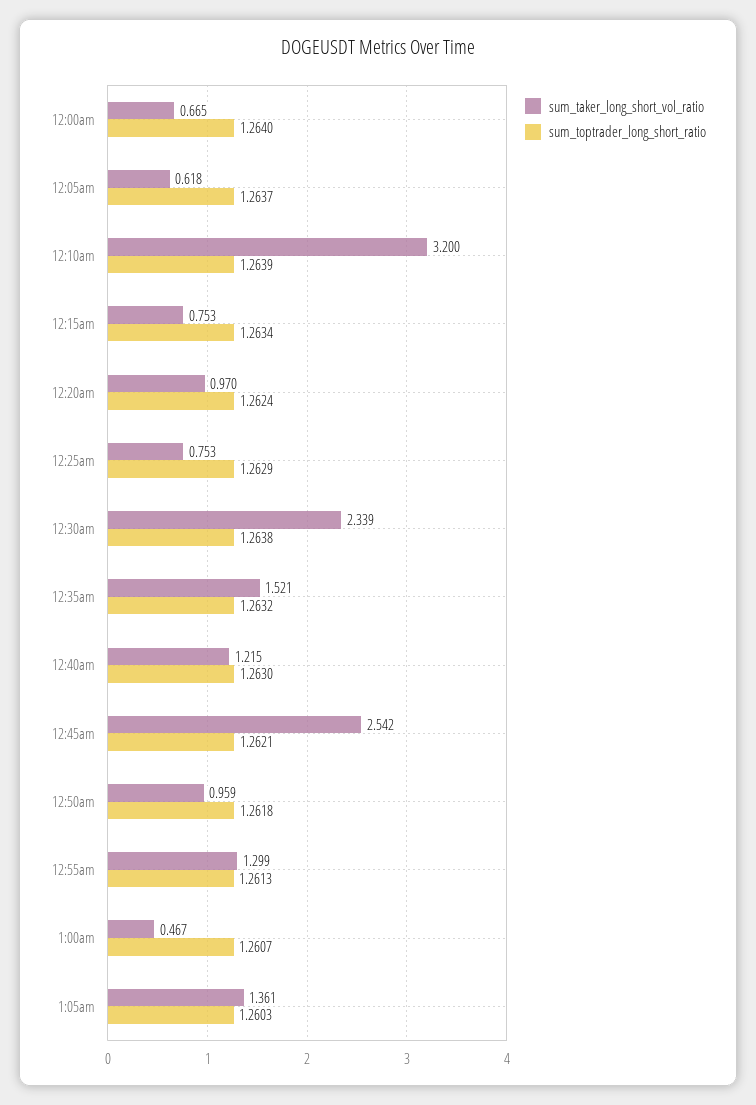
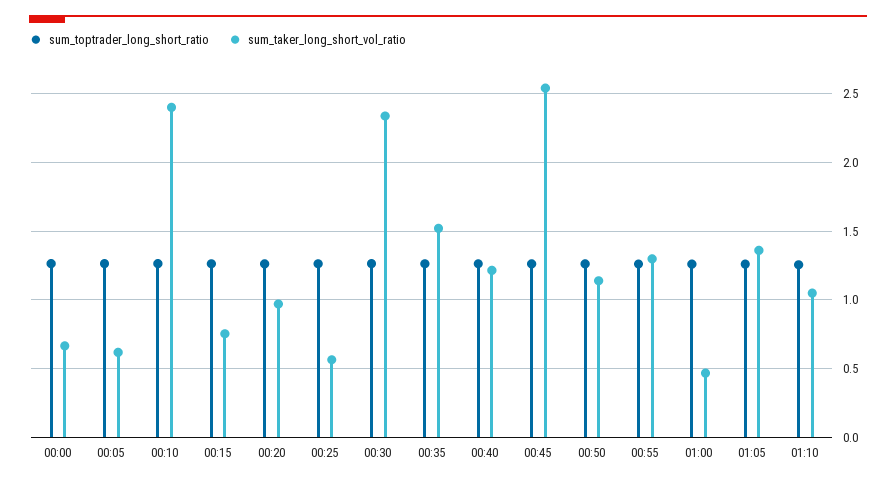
sum_taker_long_short_vol_ratio, 12:10am: 3.2 -> 2.4
sum_taker_long_short_vol_ratio, 12:25am: 0.753 -> 0.55
sum_taker_long_short_vol_ratio, 12:50am: 0.959 -> 1.15
sum_toptrader_long_short_ratio, 01:10: none -> 1.25
sum_taker_long_short_vol_ratio, 01:10: none -> 1.05

